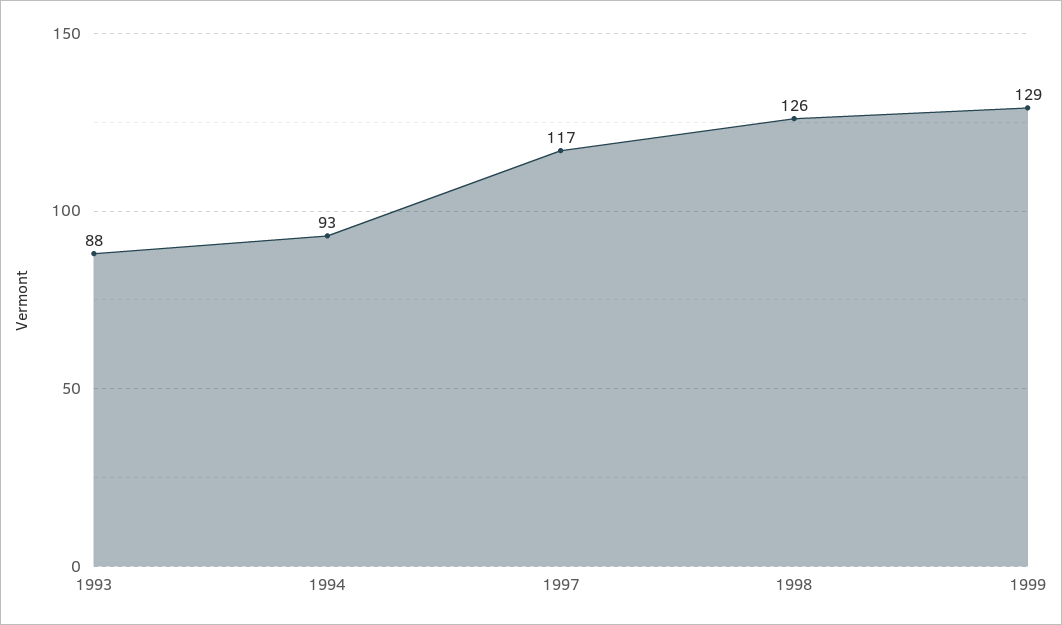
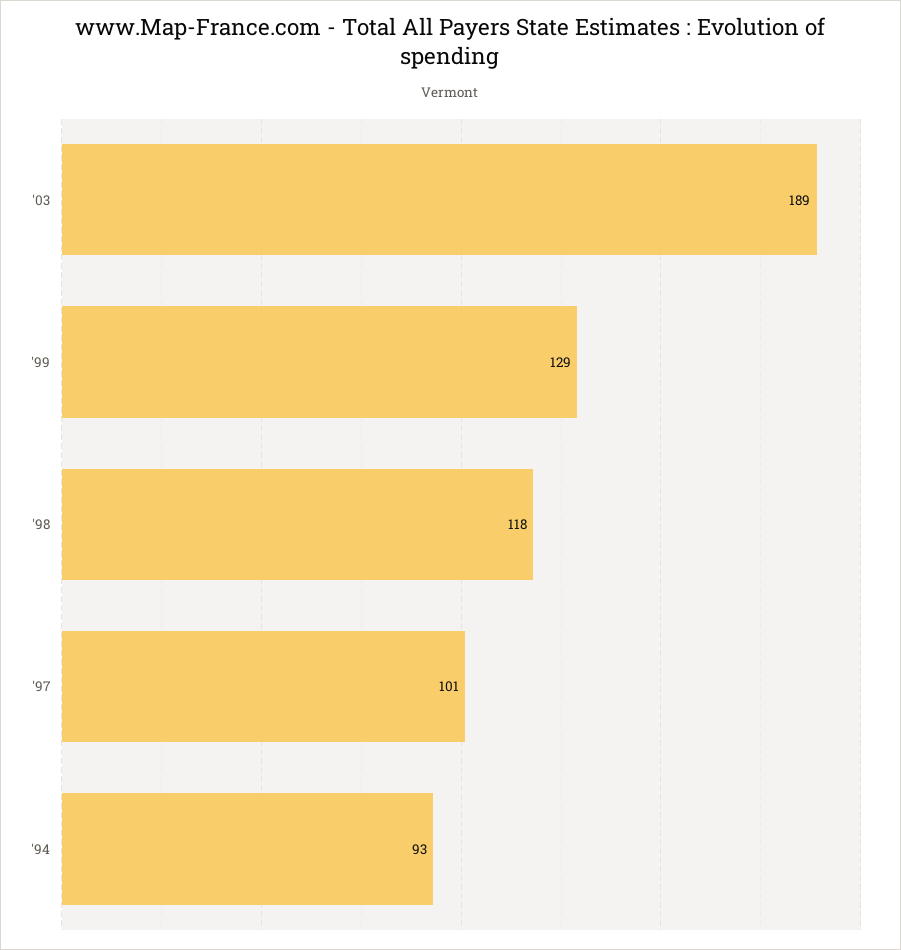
1993: 88 -> none
1997: 117 -> 101
1998: 126 -> 118
'03: none -> 189

